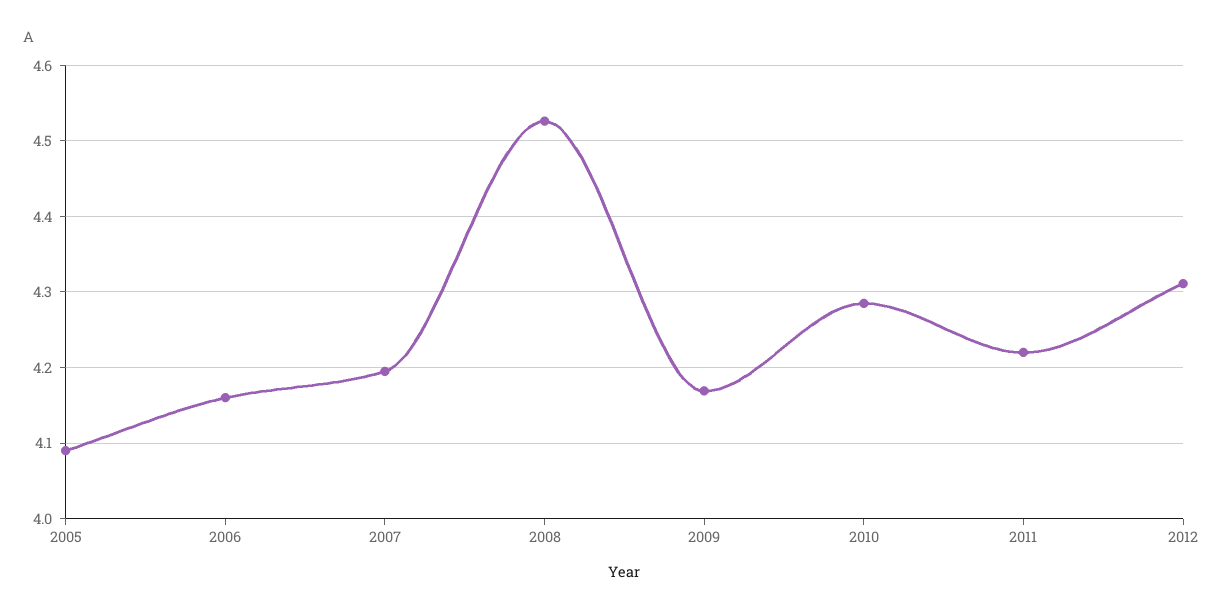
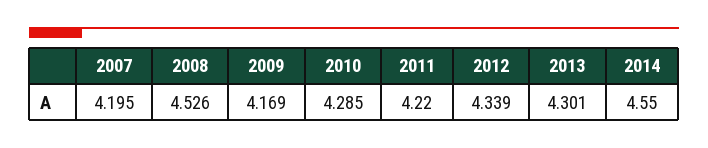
2005: 4.09 -> none
2006: 4.16 -> none
2012: 4.31 -> 4.339
2013: none -> 4.301
2014: none -> 4.55

